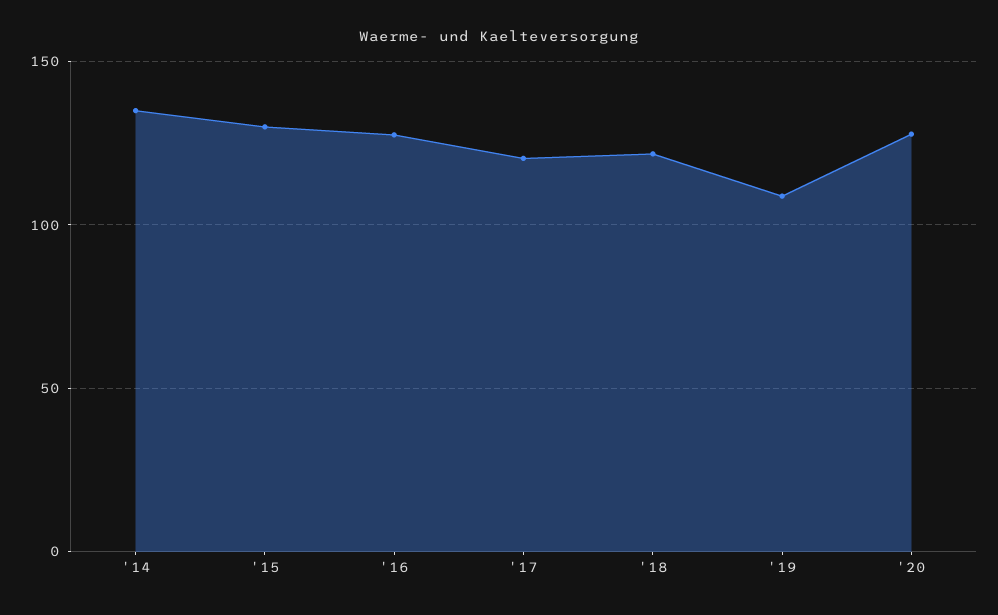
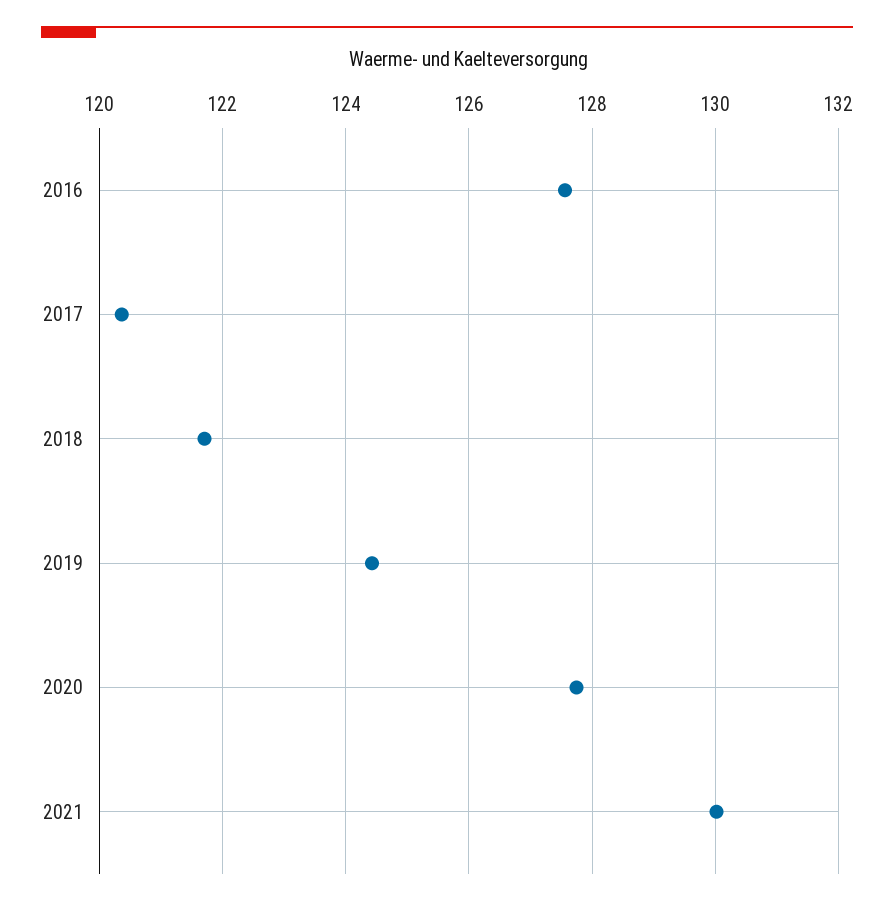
'14: 135 -> none
'15: 130 -> none
'19: 110 -> 124.4
2021: none -> 130

